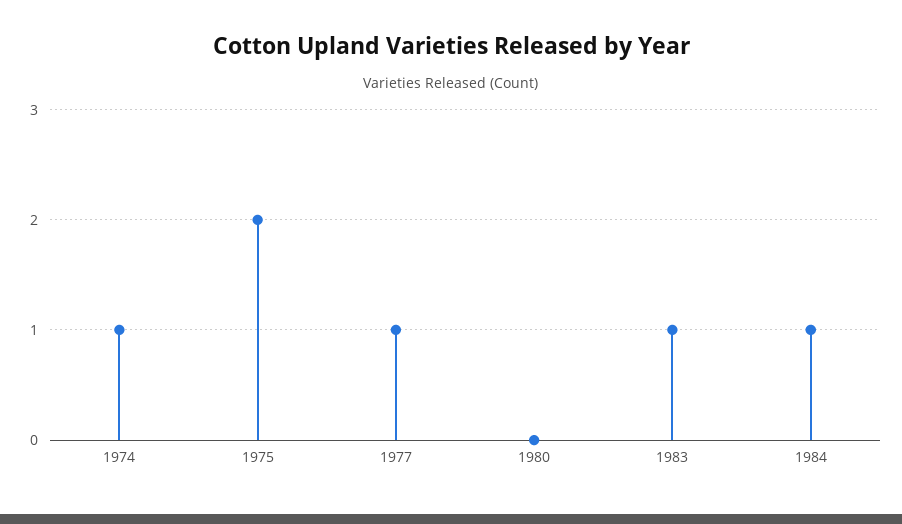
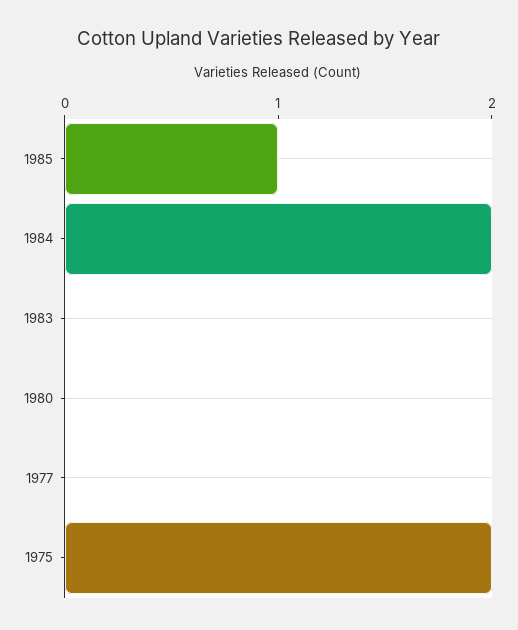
1974: 1 -> none
1977: 1 -> 0
1983: 1 -> 0
1984: 1 -> 2
1985: none -> 1

